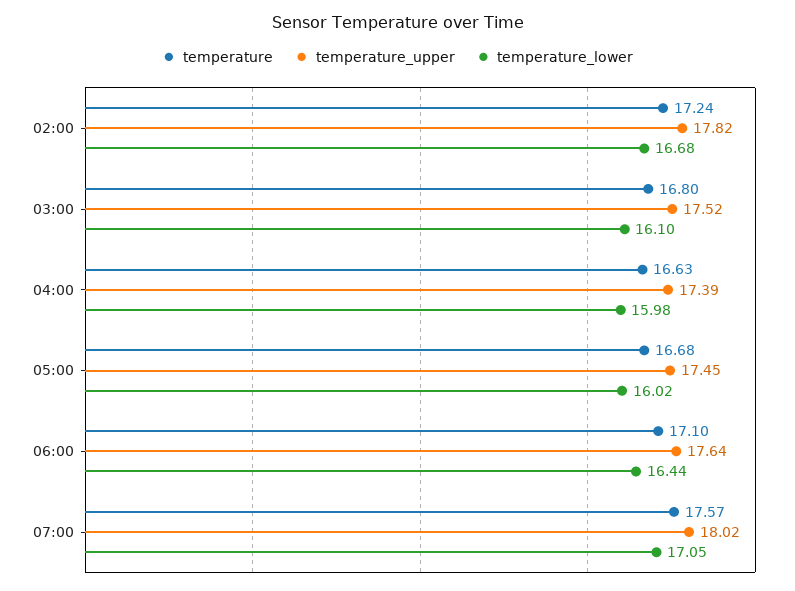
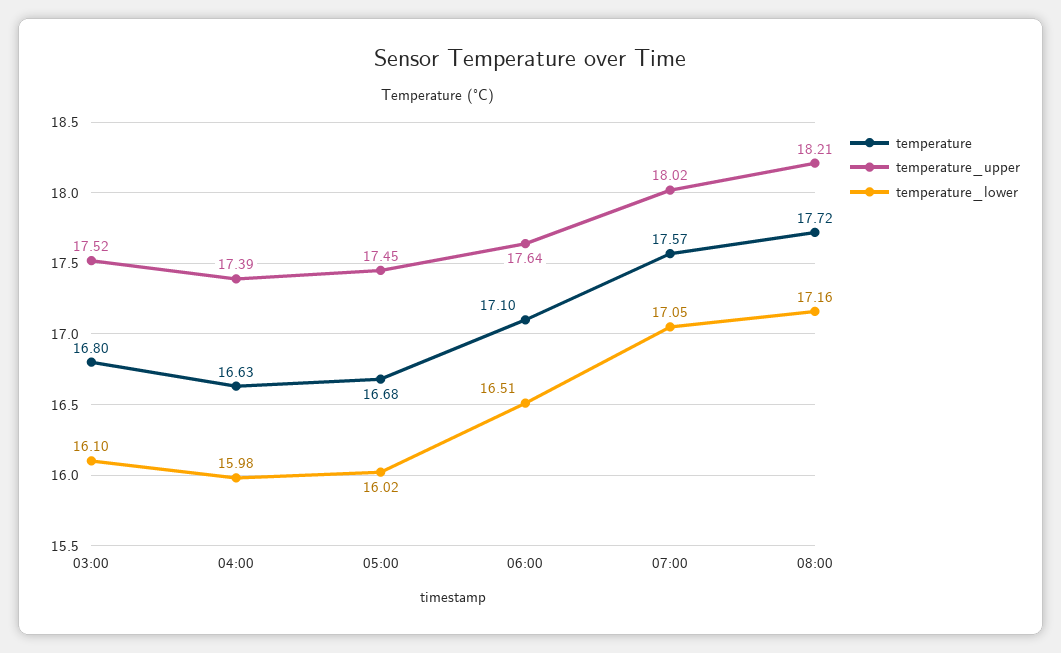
temperature, 02:00: 17.24 -> none
temperature_upper, 02:00: 17.82 -> none
temperature_lower, 02:00: 16.68 -> none
temperature_lower, 06:00: 16.44 -> 16.51
temperature, 08:00: none -> 17.72
temperature_upper, 08:00: none -> 18.21
temperature_lower, 08:00: none -> 17.16

